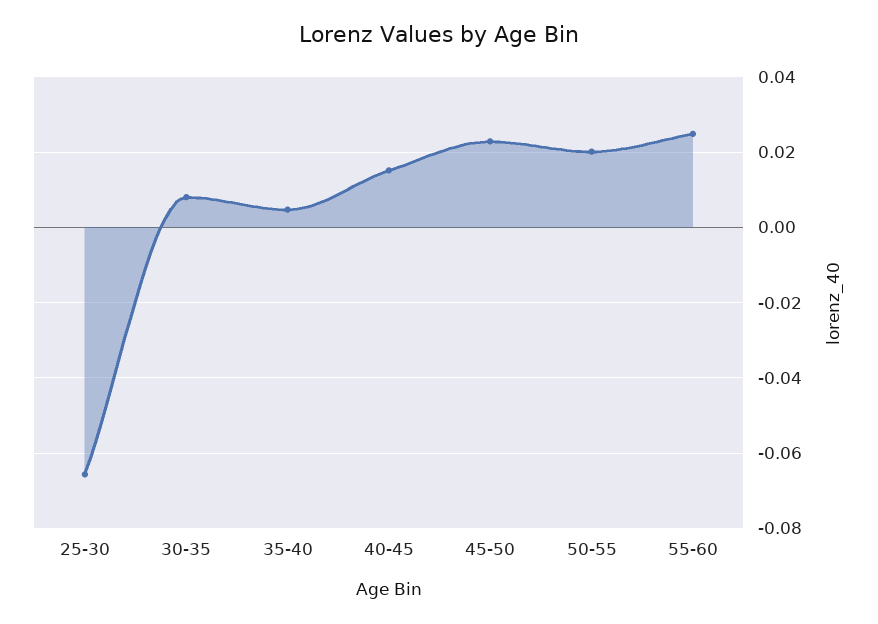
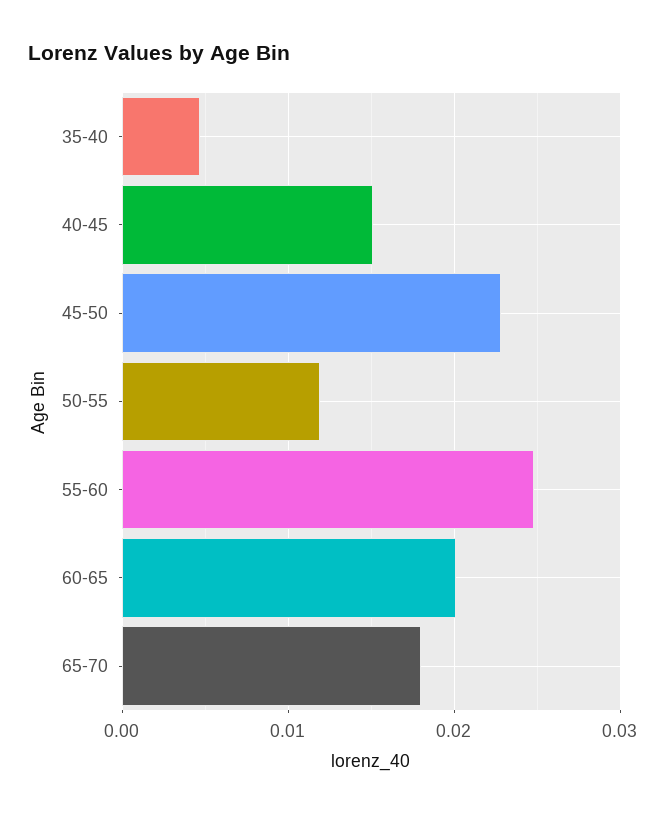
25-30: -0.066 -> none
30-35: 0.008 -> none
50-55: 0.02 -> 0.012
60-65: none -> 0.02
65-70: none -> 0.018

